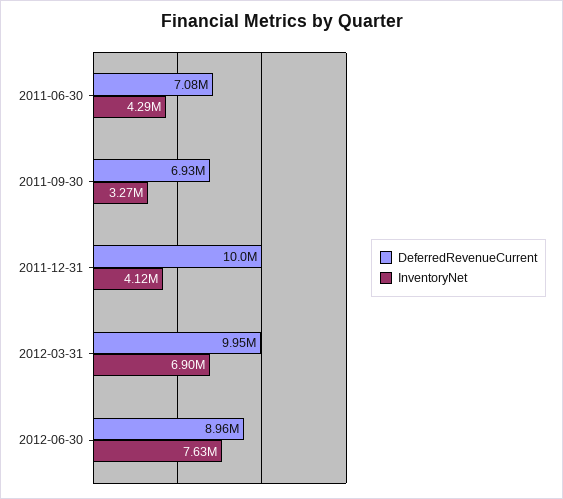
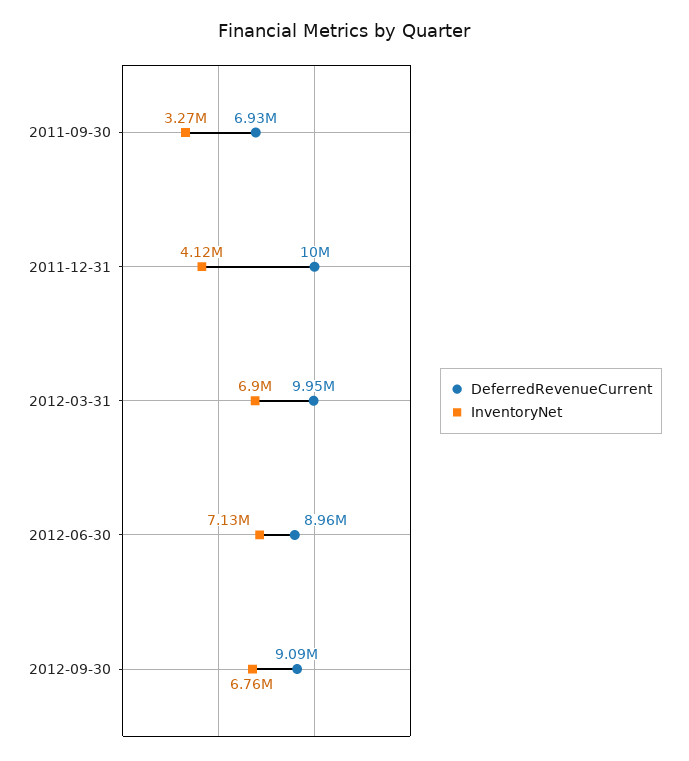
DeferredRevenueCurrent, 2011-06-30: 7080000 -> none
InventoryNet, 2011-06-30: 4290000 -> none
InventoryNet, 2012-06-30: 7630000 -> 7130000
DeferredRevenueCurrent, 2012-09-30: none -> 9090000
InventoryNet, 2012-09-30: none -> 6760000

